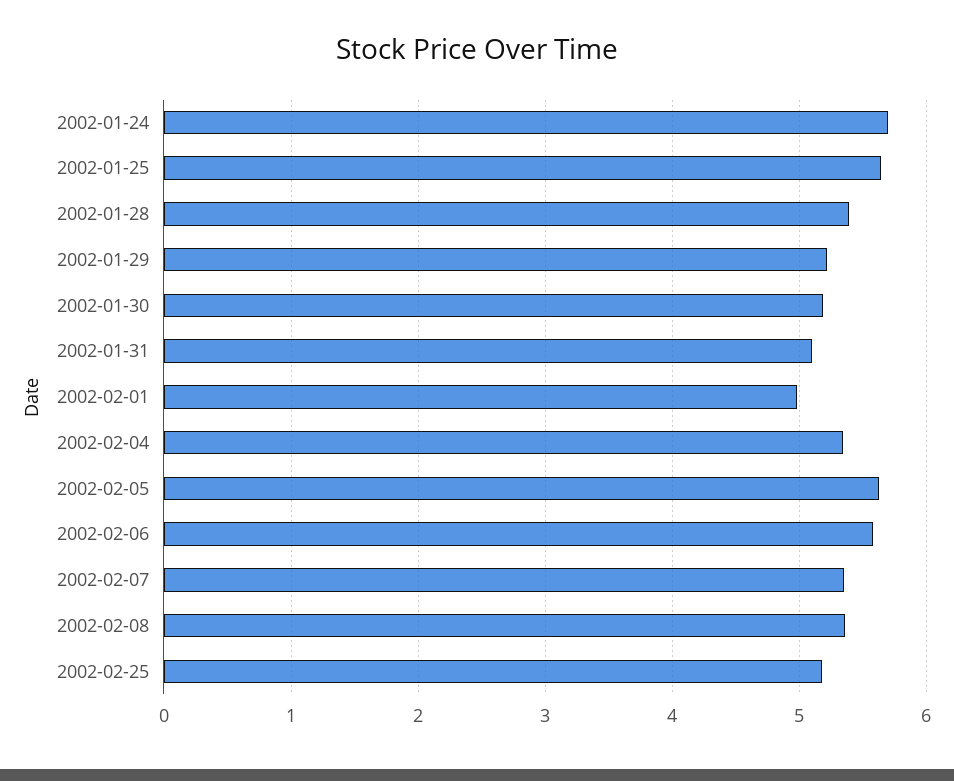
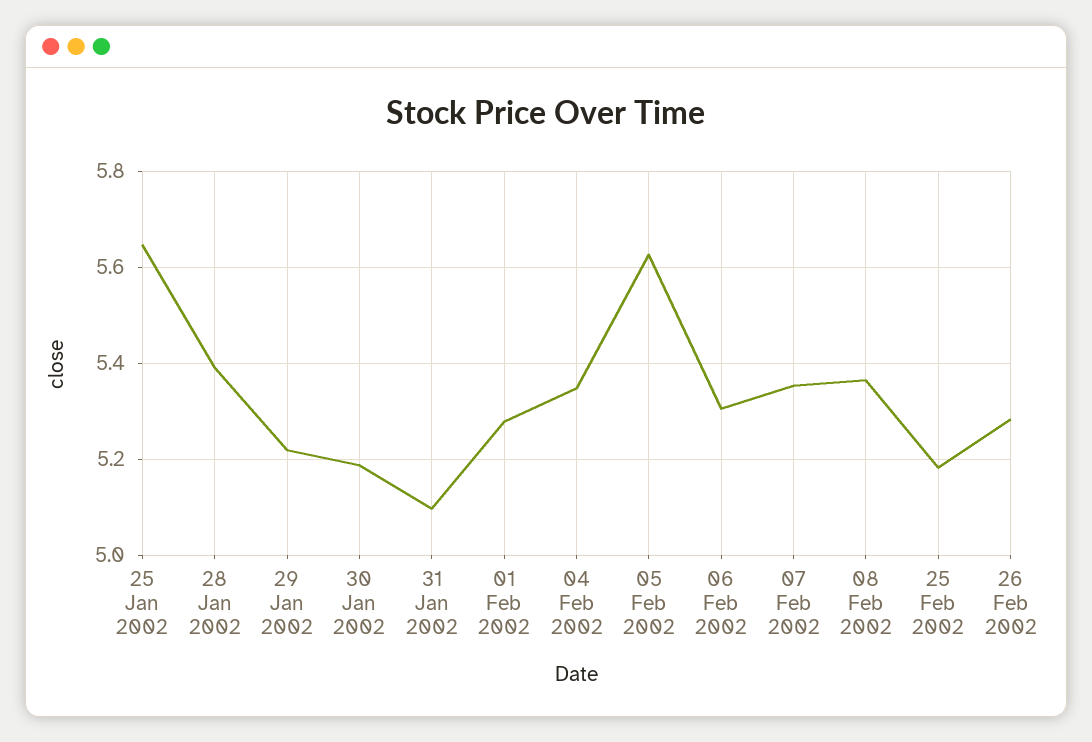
2002-01-24: 5.7 -> none
2002-02-01: 5 -> 5.28
2002-02-06: 5.6 -> 5.3
26 Feb 2002: none -> 5.28

